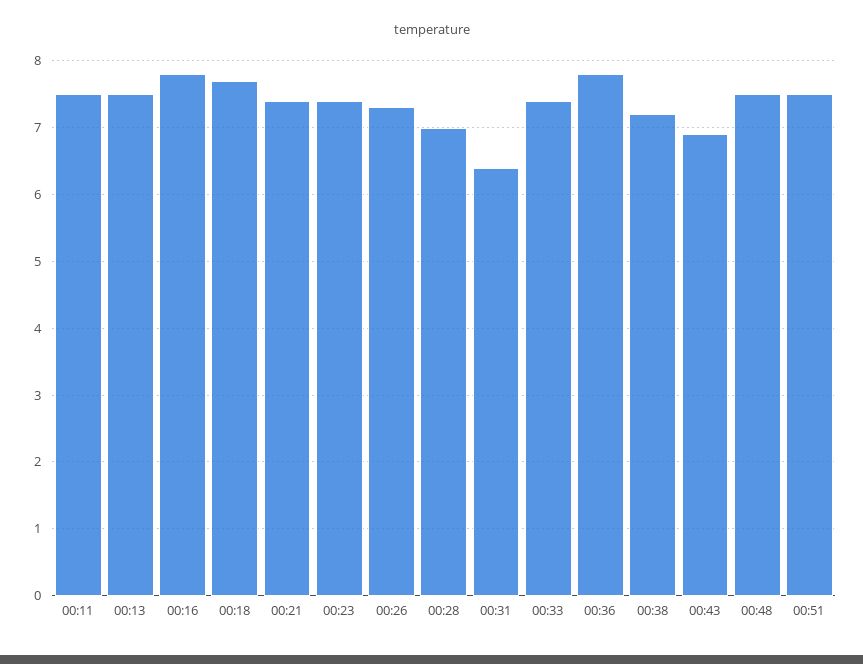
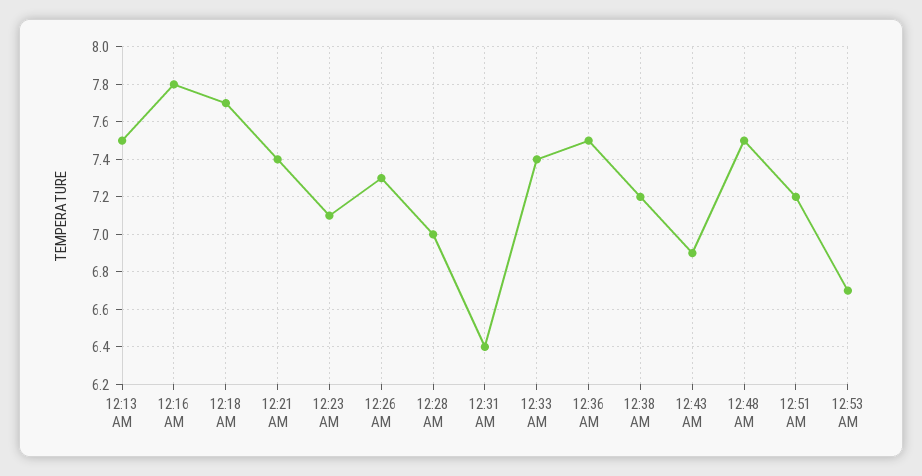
00:11: 7.5 -> none
00:23: 7.4 -> 7.1
00:36: 7.8 -> 7.5
00:51: 7.5 -> 7.2
12:53 AM: none -> 6.7

